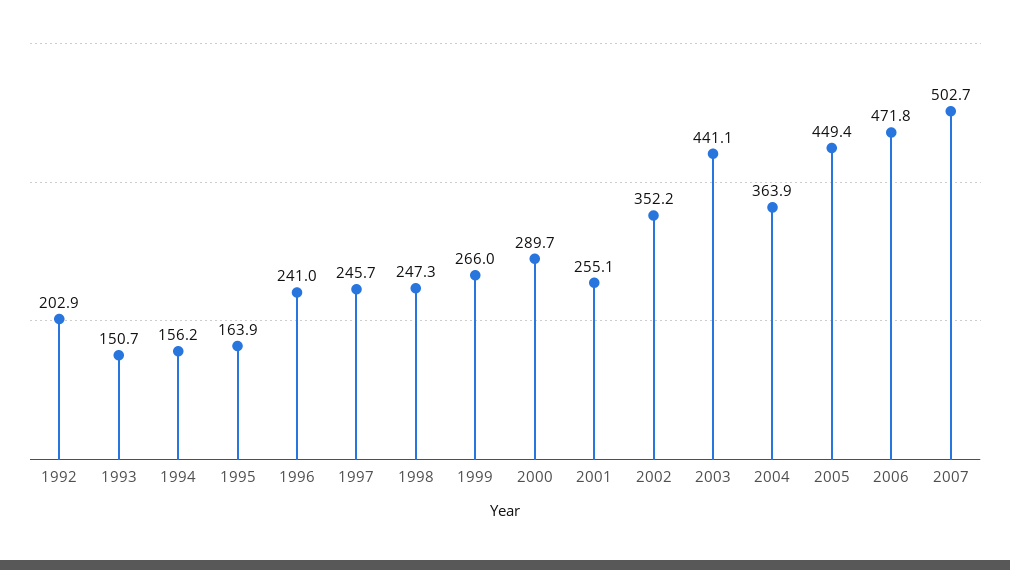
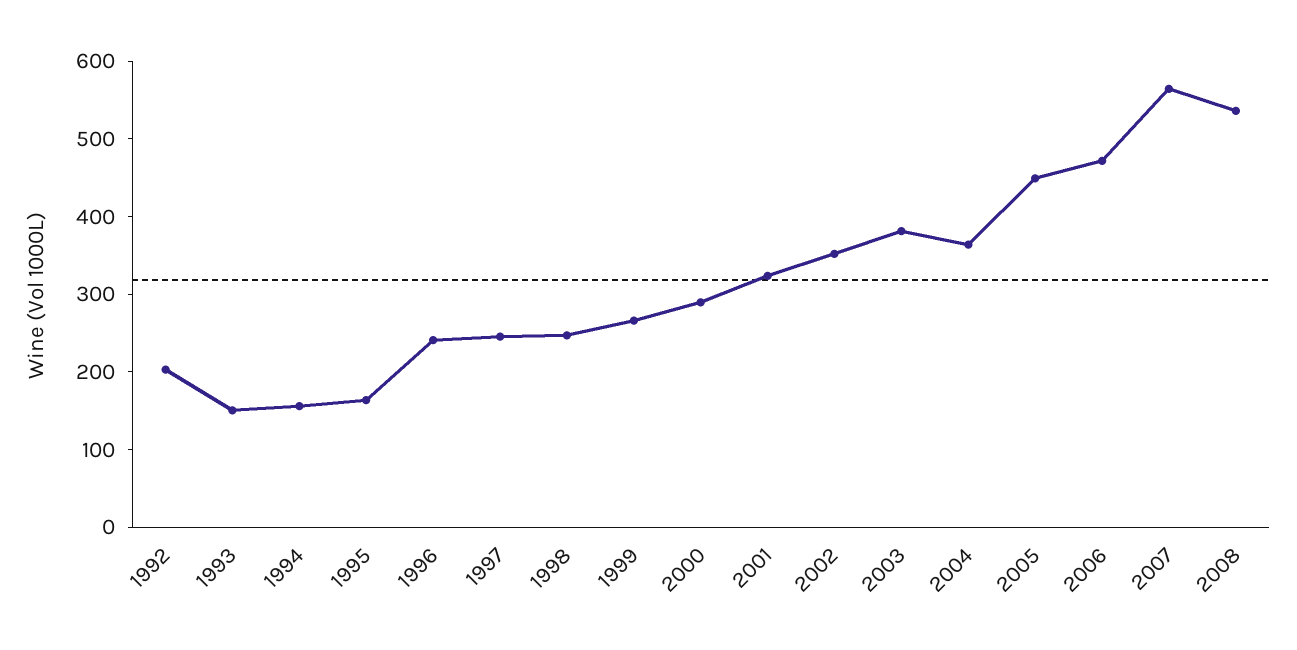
2001: 255.1 -> 320
2003: 441.1 -> 380
2007: 502.7 -> 560
2008: none -> 540

